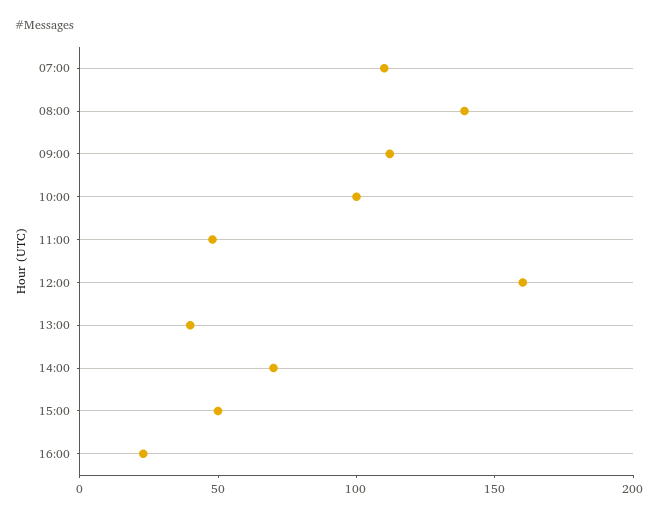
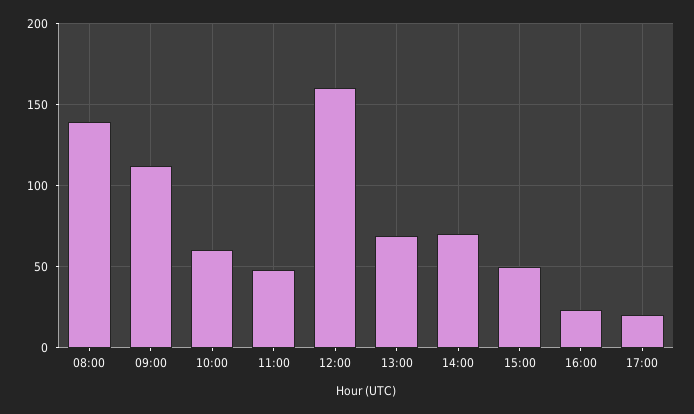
07:00: 110 -> none
10:00: 100 -> 60
13:00: 40 -> 70
17:00: none -> 20

